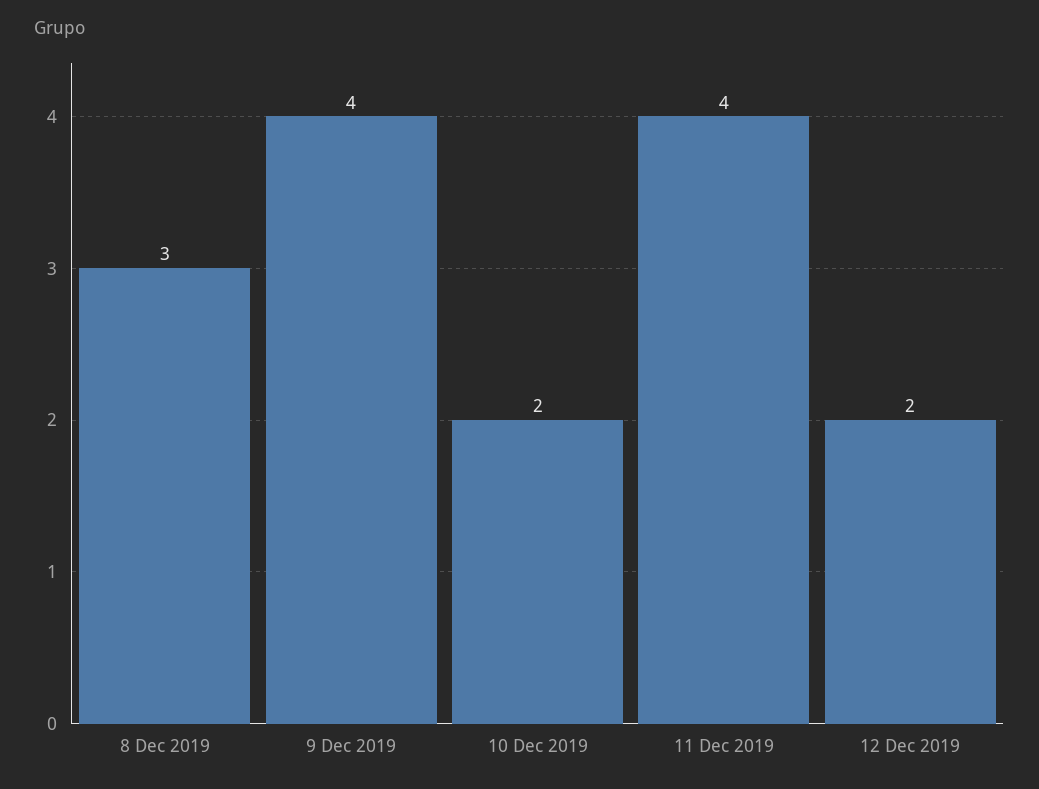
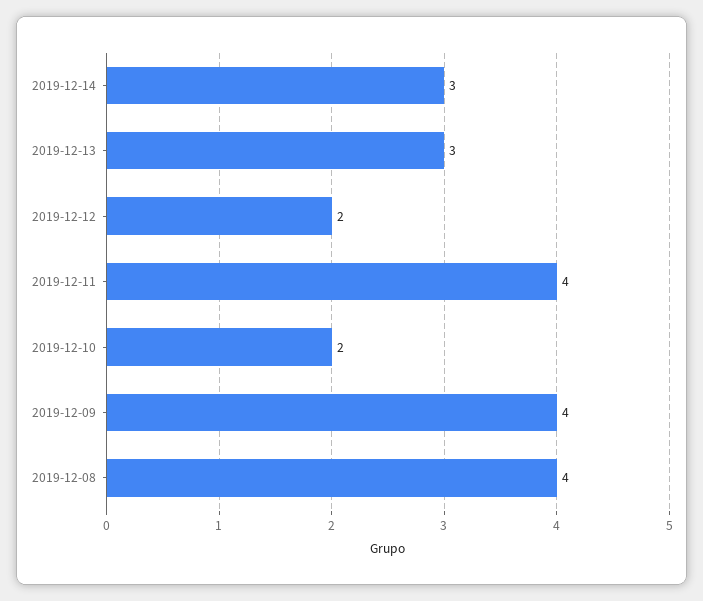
8 Dec 2019: 3 -> 4
2019-12-14: none -> 3
2019-12-13: none -> 3

